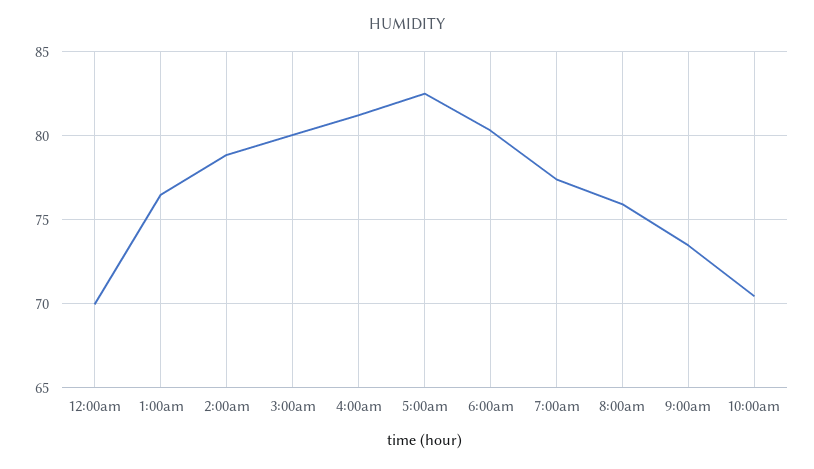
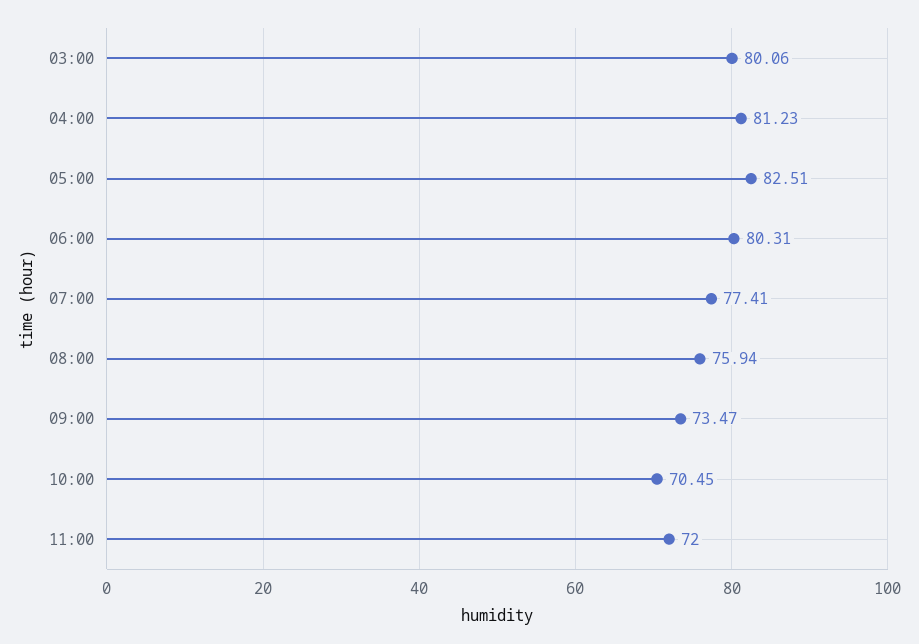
12:00am: 70 -> none
1:00am: 76.5 -> none
2:00am: 79 -> none
11:00: none -> 72

